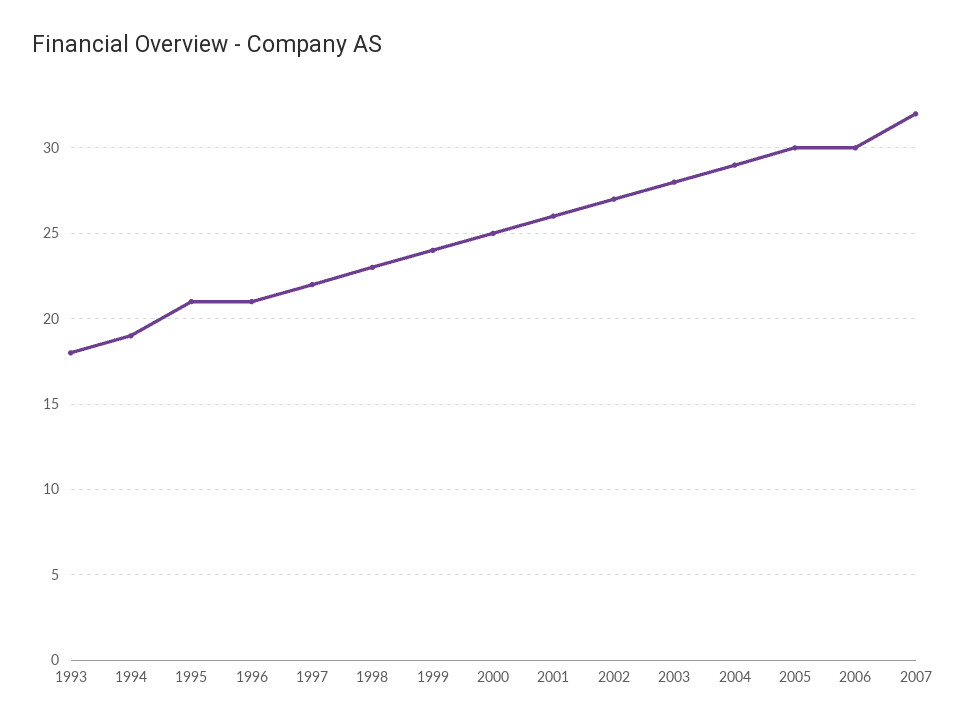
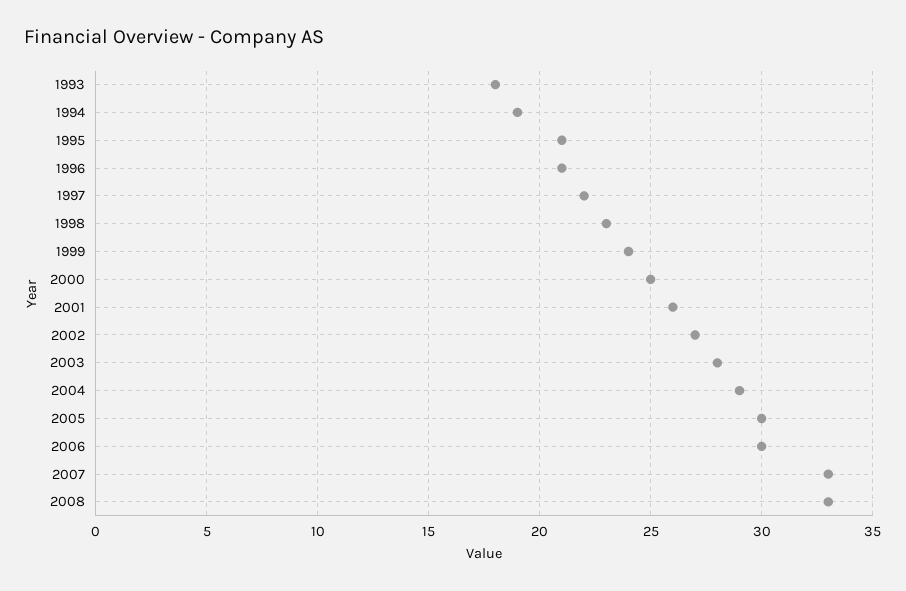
2007: 32 -> 33
2008: none -> 33

